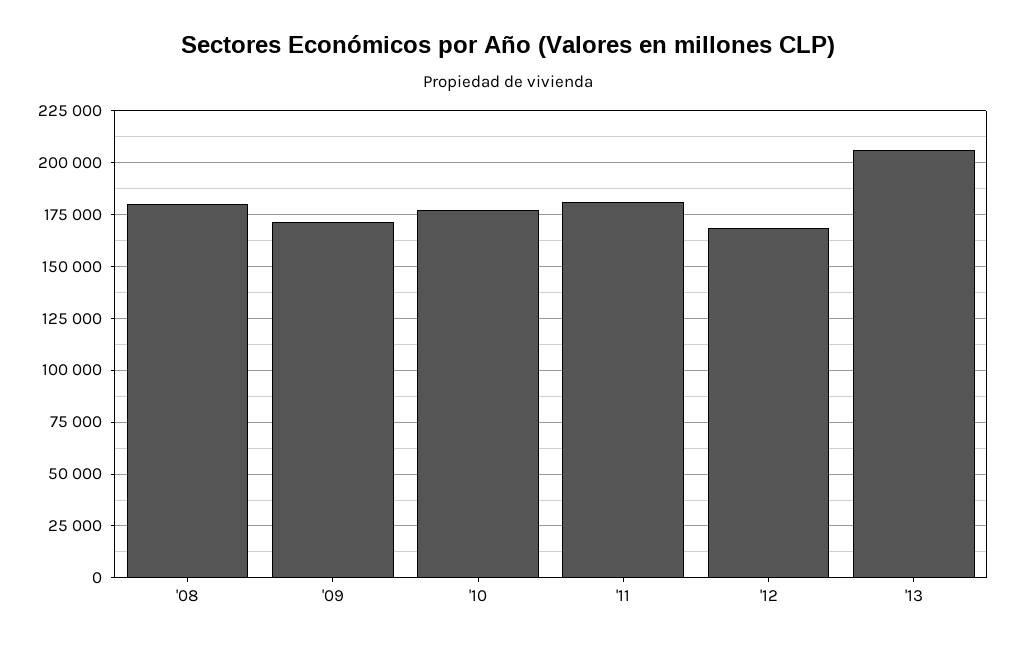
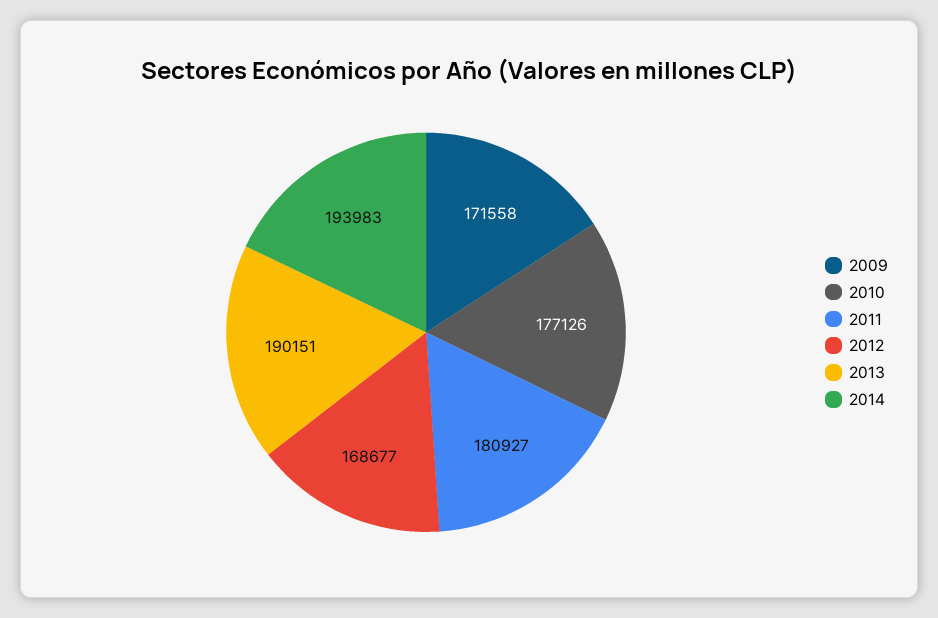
'08: 180000 -> none
'13: 205000 -> 190151
2014: none -> 193983

